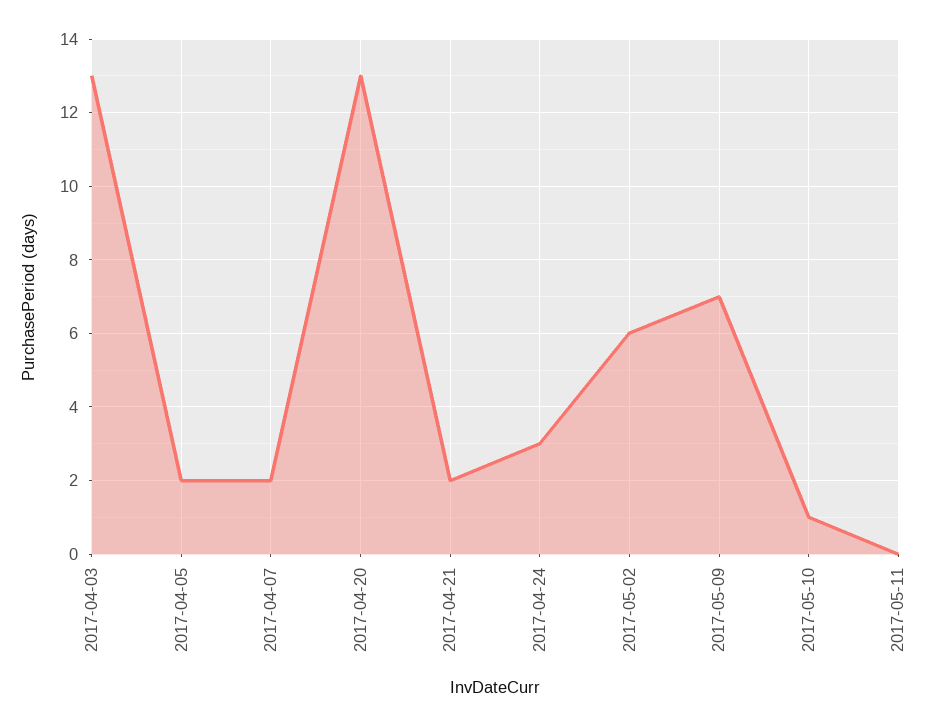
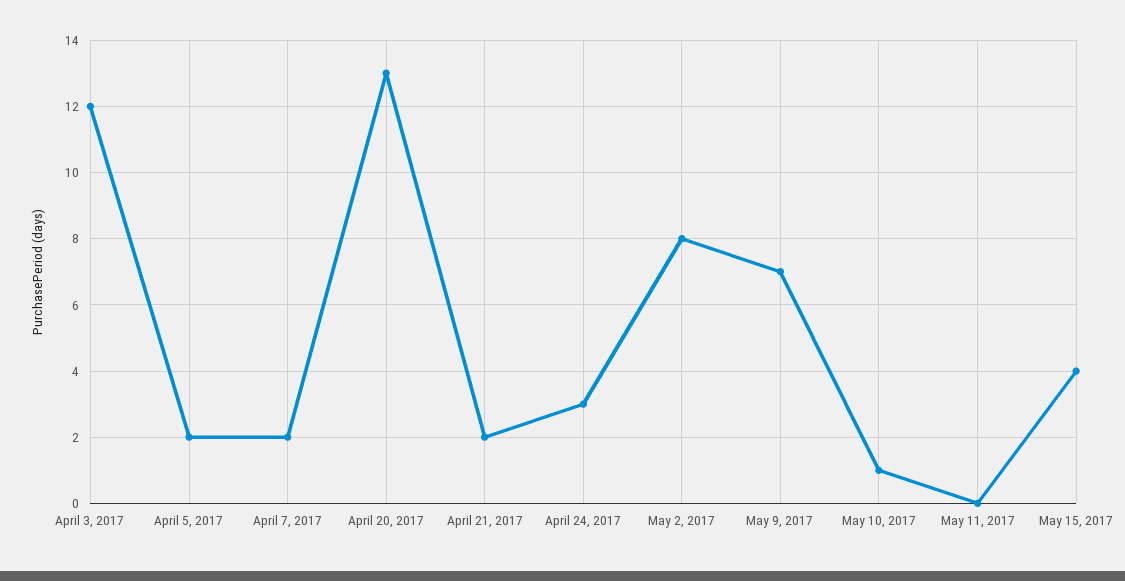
2017-04-03: 13 -> 12
2017-05-02: 6 -> 8
May 15, 2017: none -> 4

